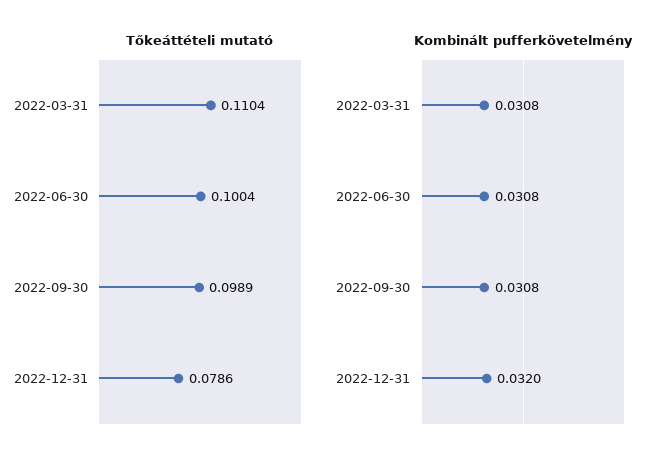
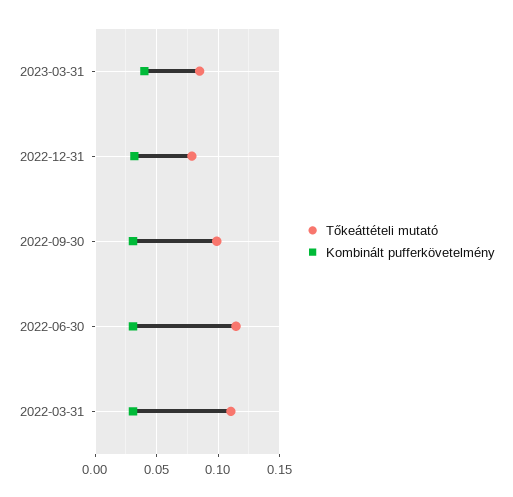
Tőkeáttételi mutató, 2022-06-30: 0.1004 -> 0.115
Tőkeáttételi mutató, 2023-03-31: none -> 0.085
Kombinált pufferkövetelmény, 2023-03-31: none -> 0.04

